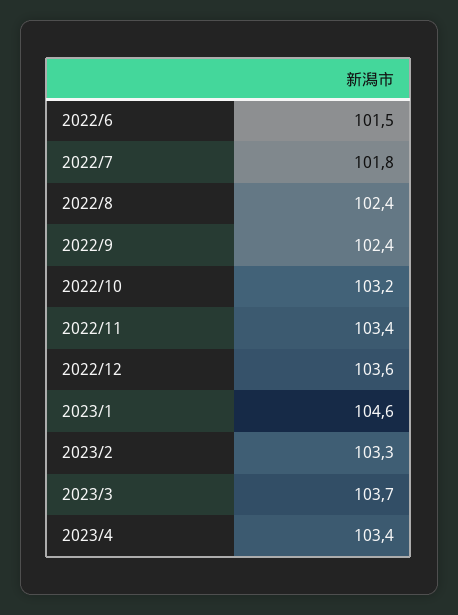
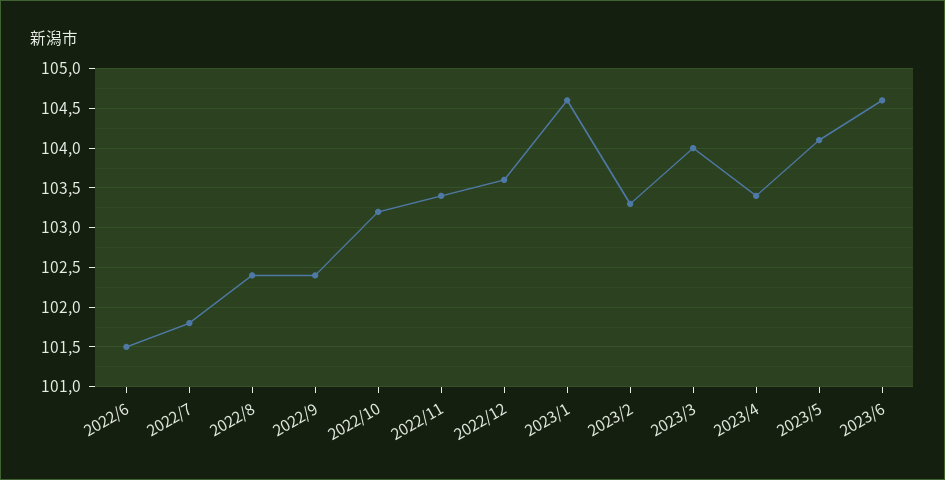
2023/3: 103.7 -> 104
2023/5: none -> 104.1
2023/6: none -> 104.6

